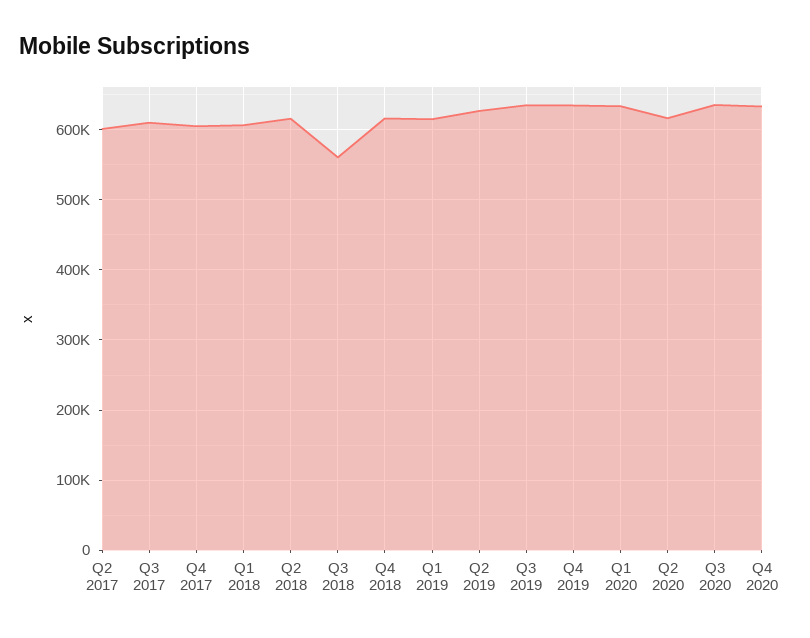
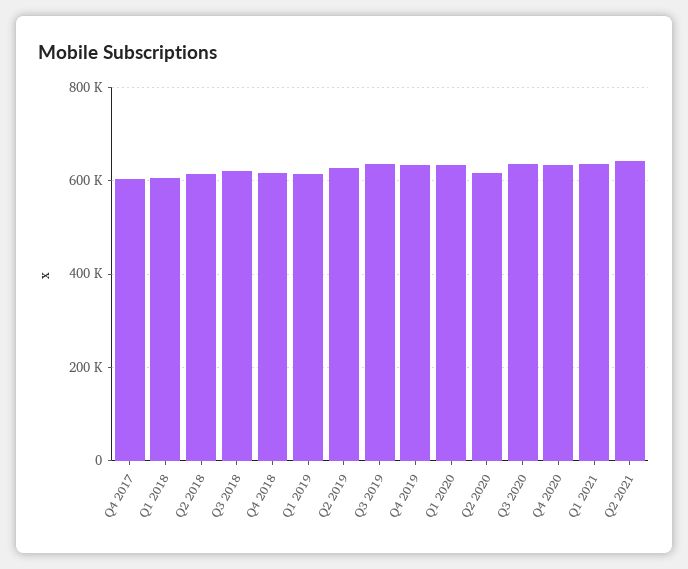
Q2 2017: 600000 -> none
Q3 2017: 610000 -> none
Q3 2018: 560000 -> 620000
Q1 2021: none -> 640000
Q2 2021: none -> 640000

